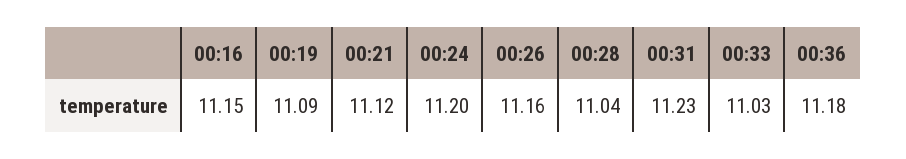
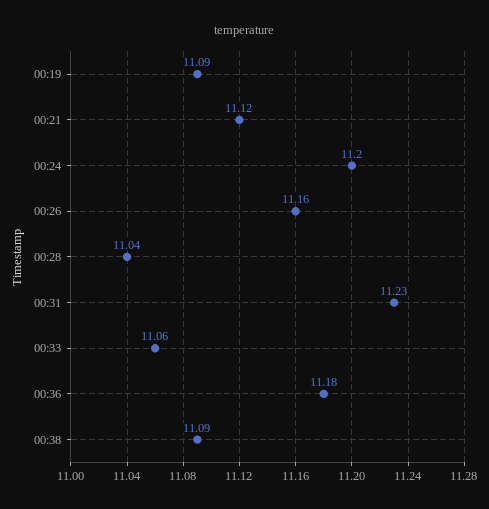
00:16: 11.15 -> none
00:33: 11.03 -> 11.06
00:38: none -> 11.09

